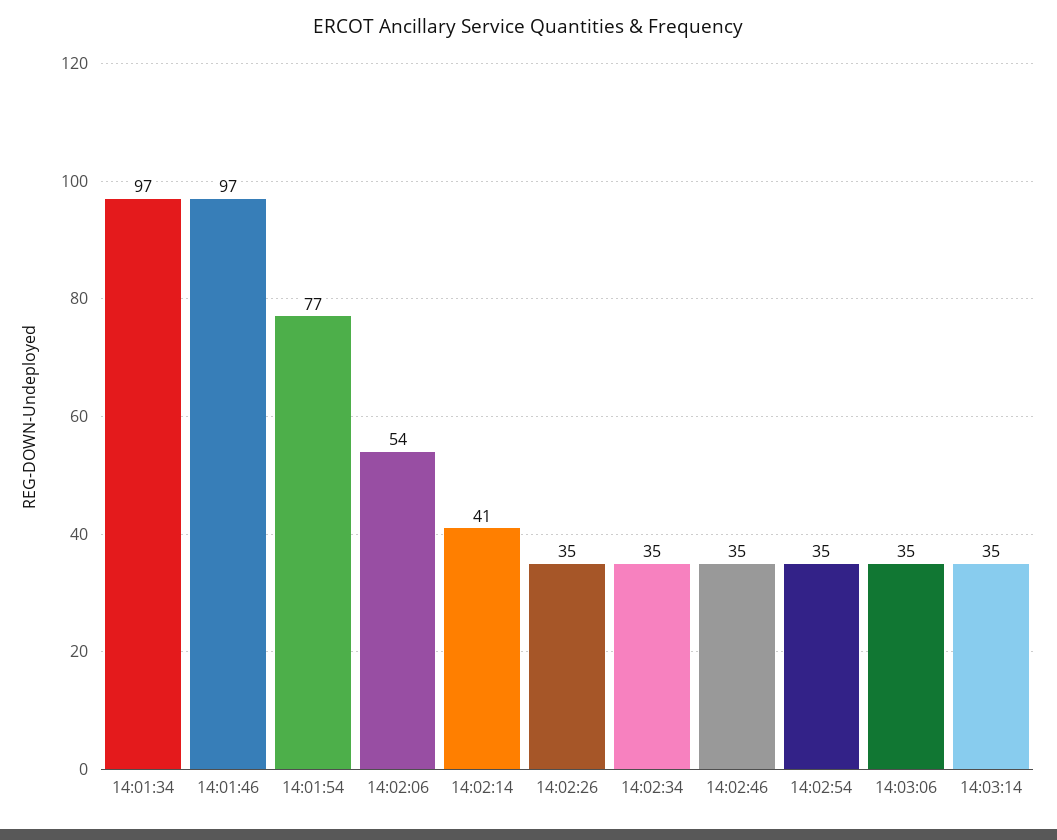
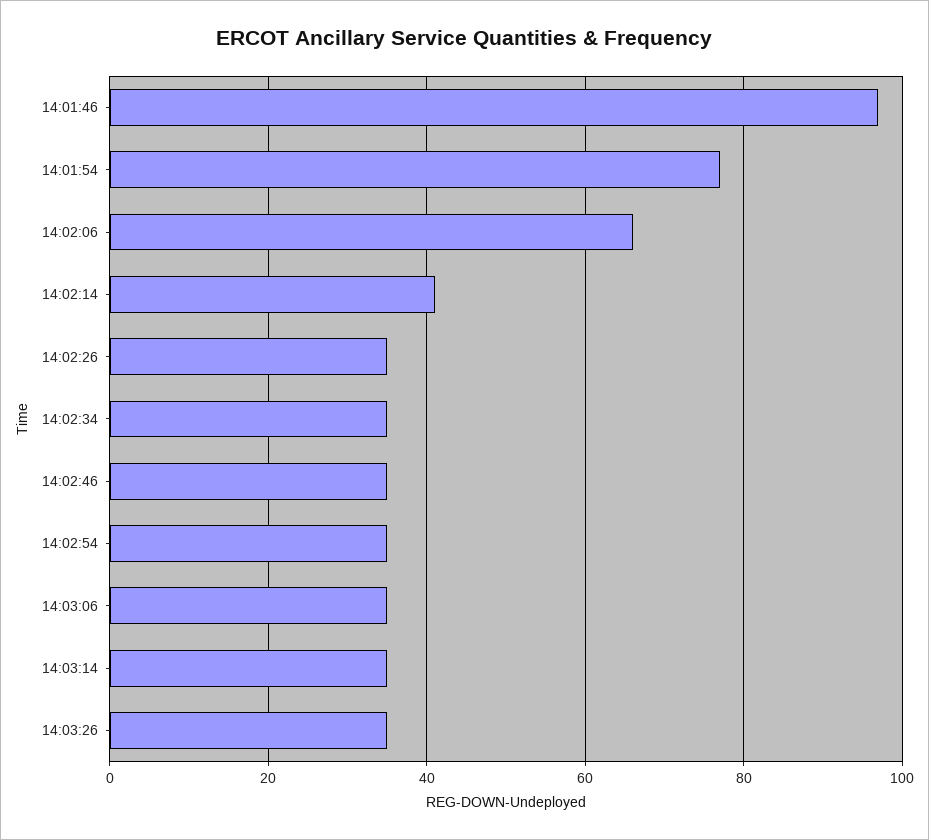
14:01:34: 97 -> none
14:02:06: 54 -> 65
14:03:26: none -> 35

